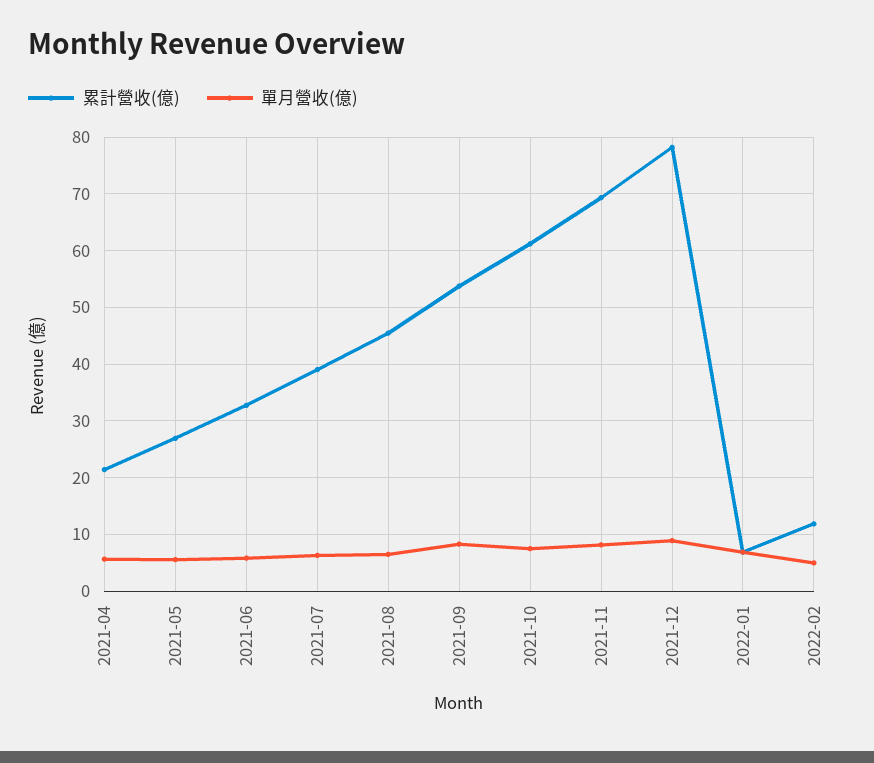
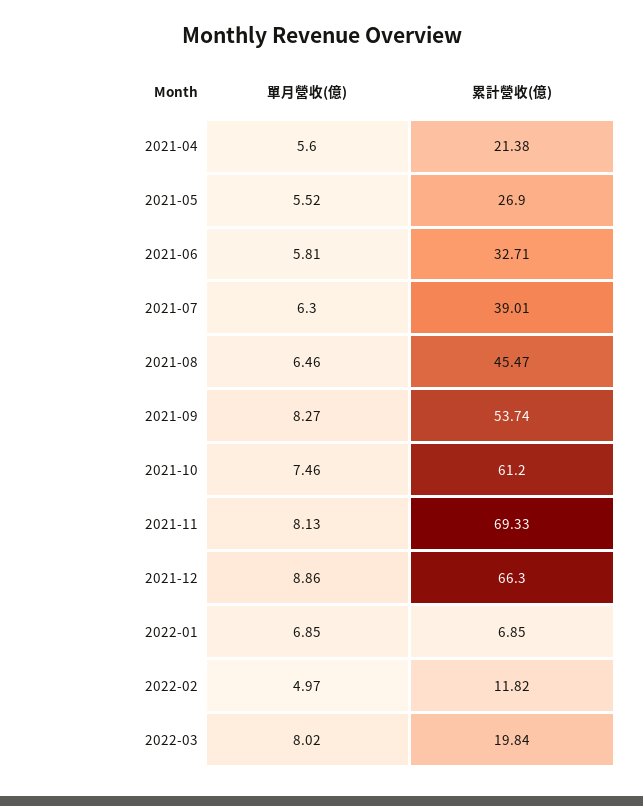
累計營收(億), 2021-12: 78 -> 66.3
單月營收(億), 2022-03: none -> 8.02
累計營收(億), 2022-03: none -> 19.84

